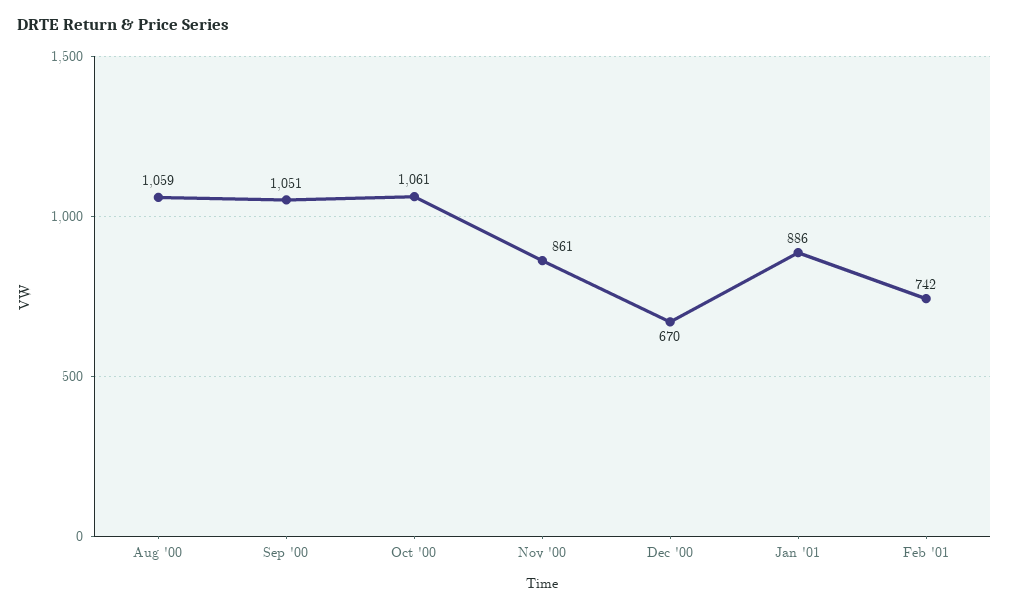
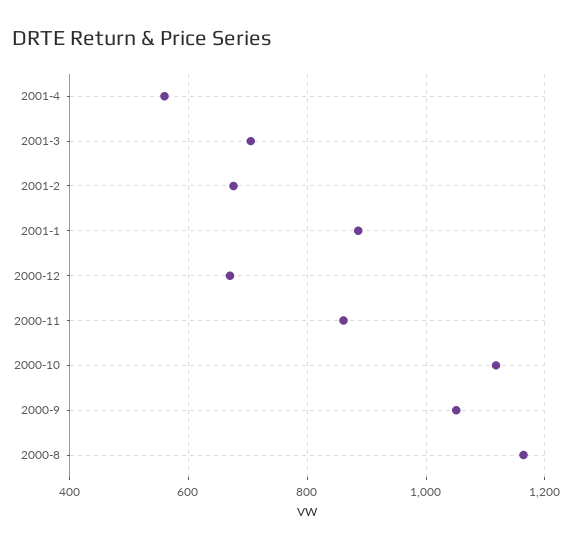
Aug '00: 1059 -> 1160
Oct '00: 1061 -> 1120
Feb '01: 742 -> 680
2001-4: none -> 560
2001-3: none -> 700

